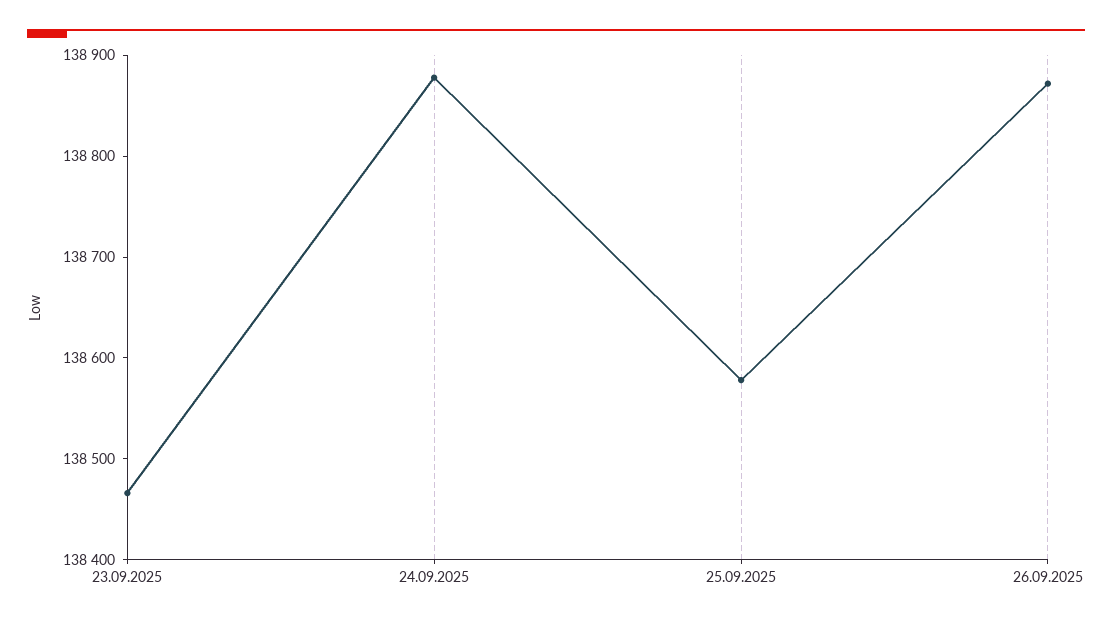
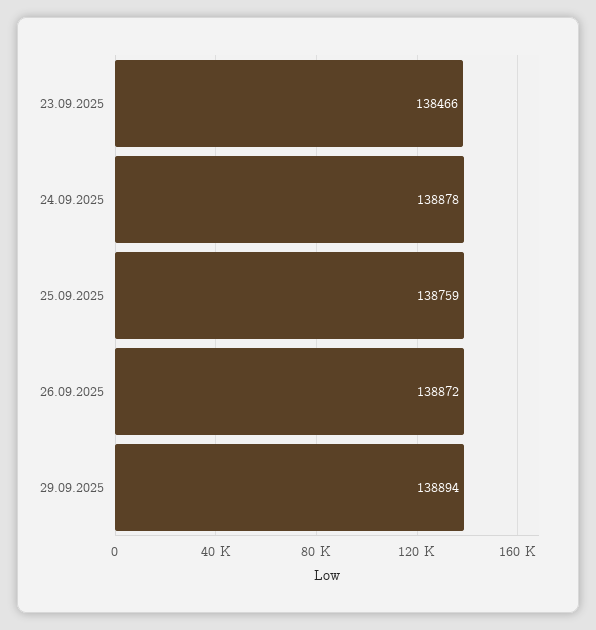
25.09.2025: 138580 -> 138759
29.09.2025: none -> 138894

